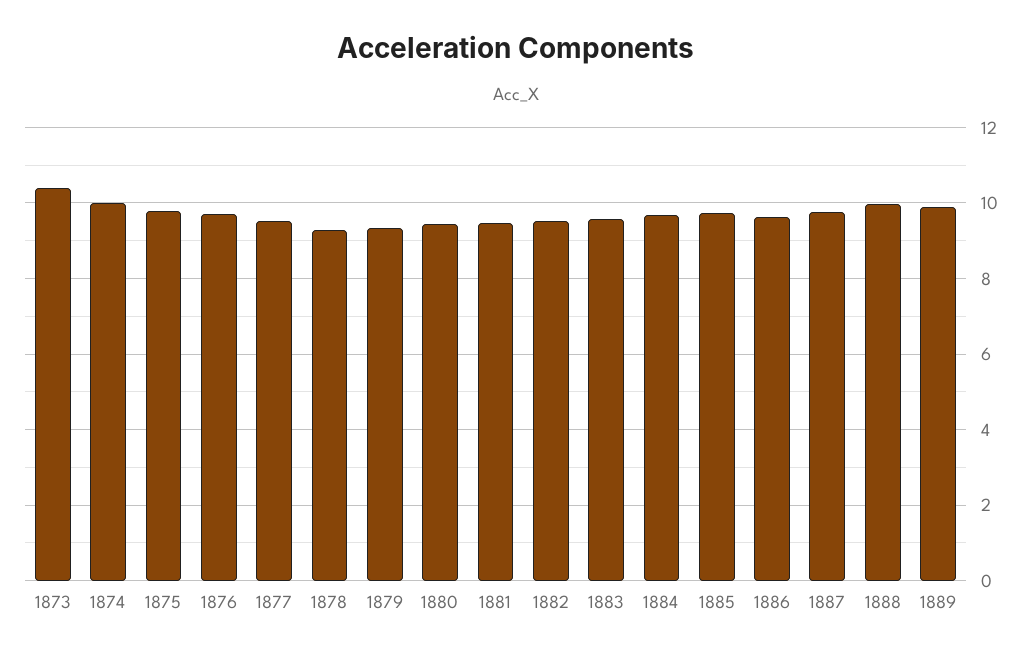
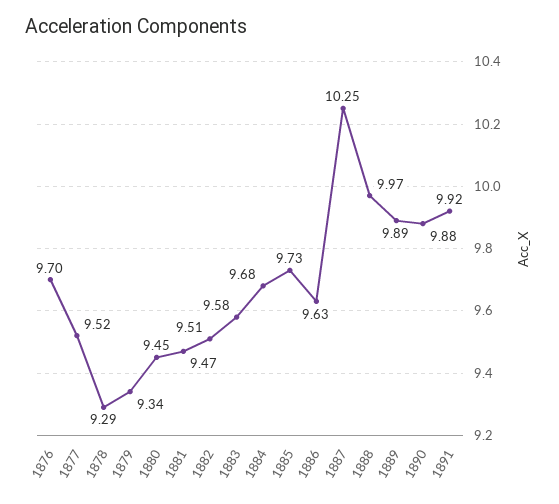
1873: 10.4 -> none
1874: 10 -> none
1875: 9.8 -> none
1887: 9.8 -> 10.25
1890: none -> 9.88
1891: none -> 9.92

